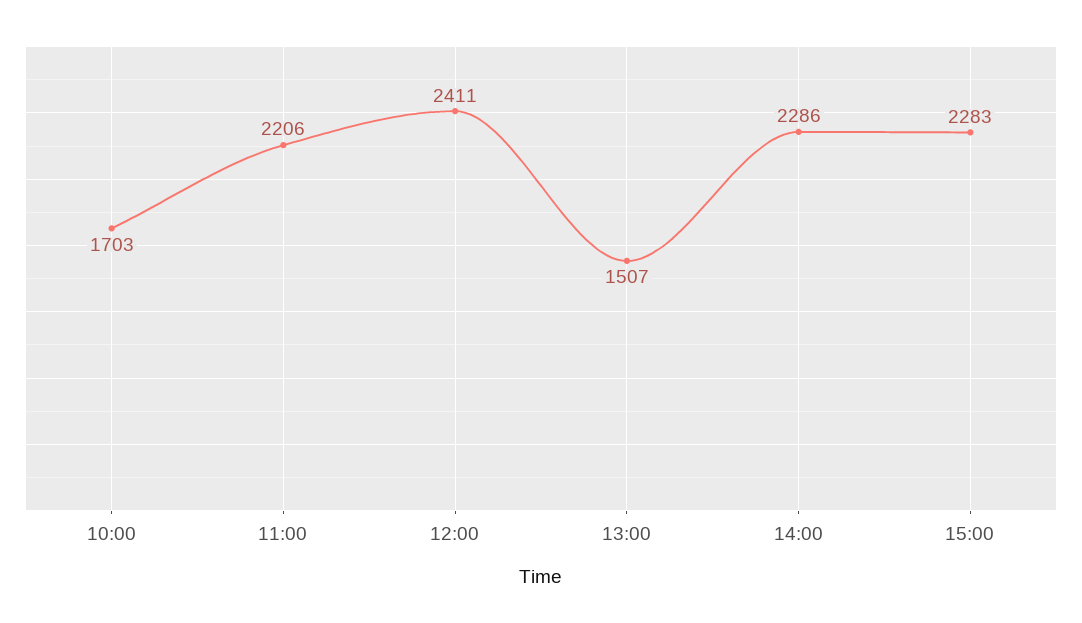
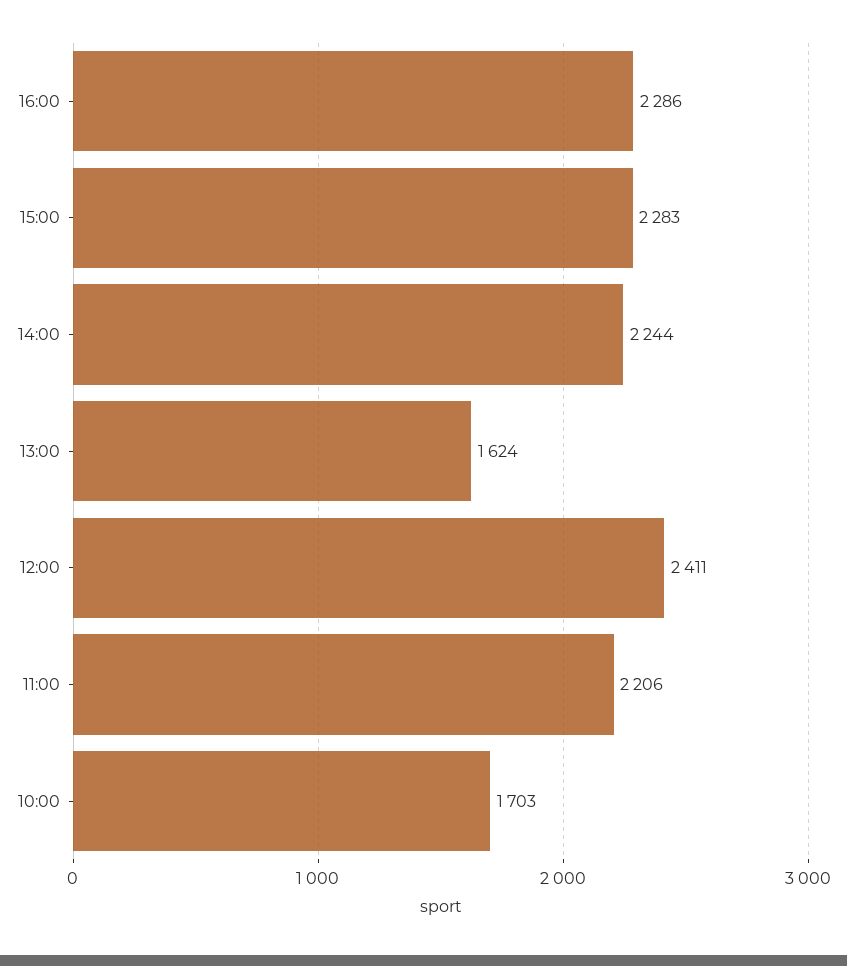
13:00: 1507 -> 1624
14:00: 2286 -> 2244
16:00: none -> 2286

